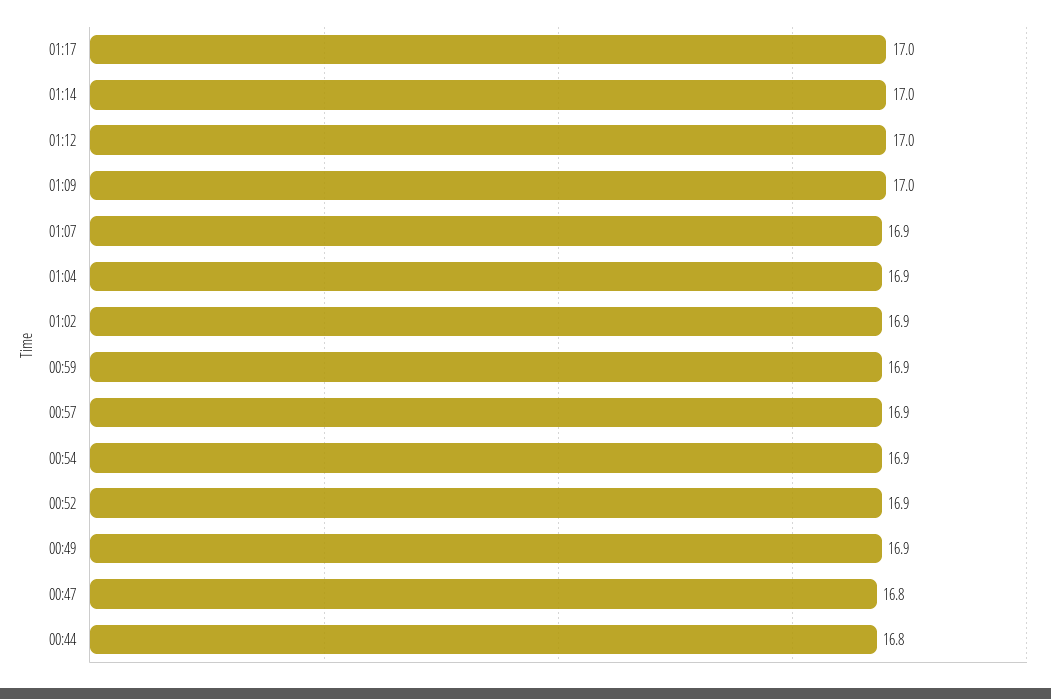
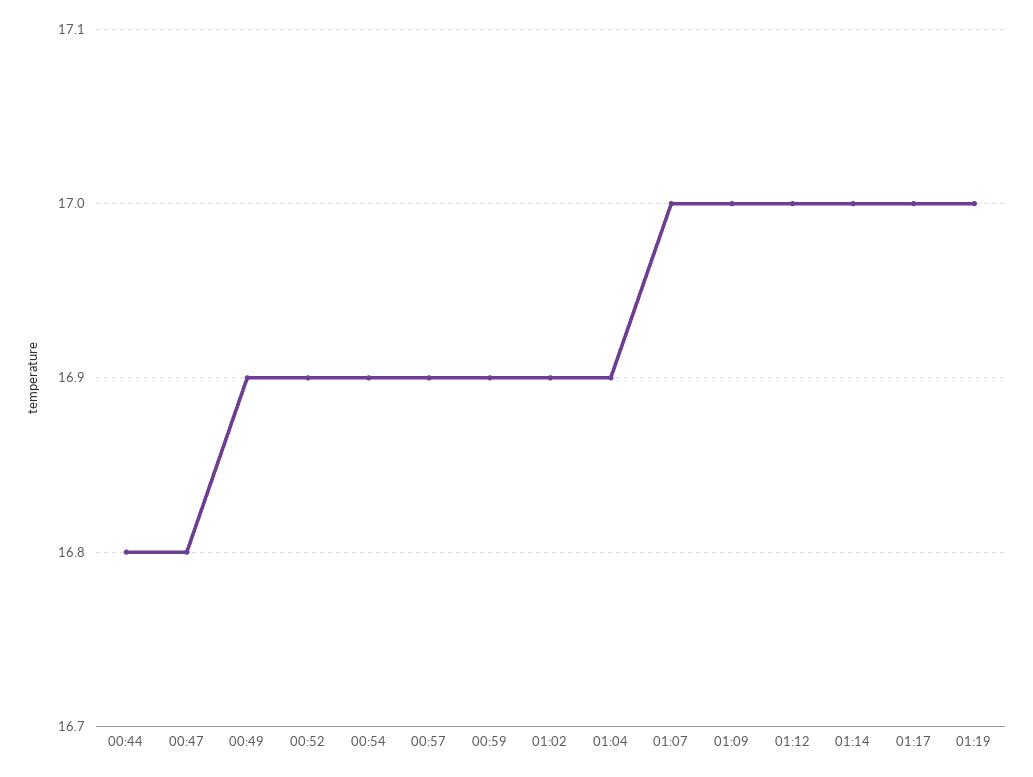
01:07: 16.9 -> 17
01:19: none -> 17

